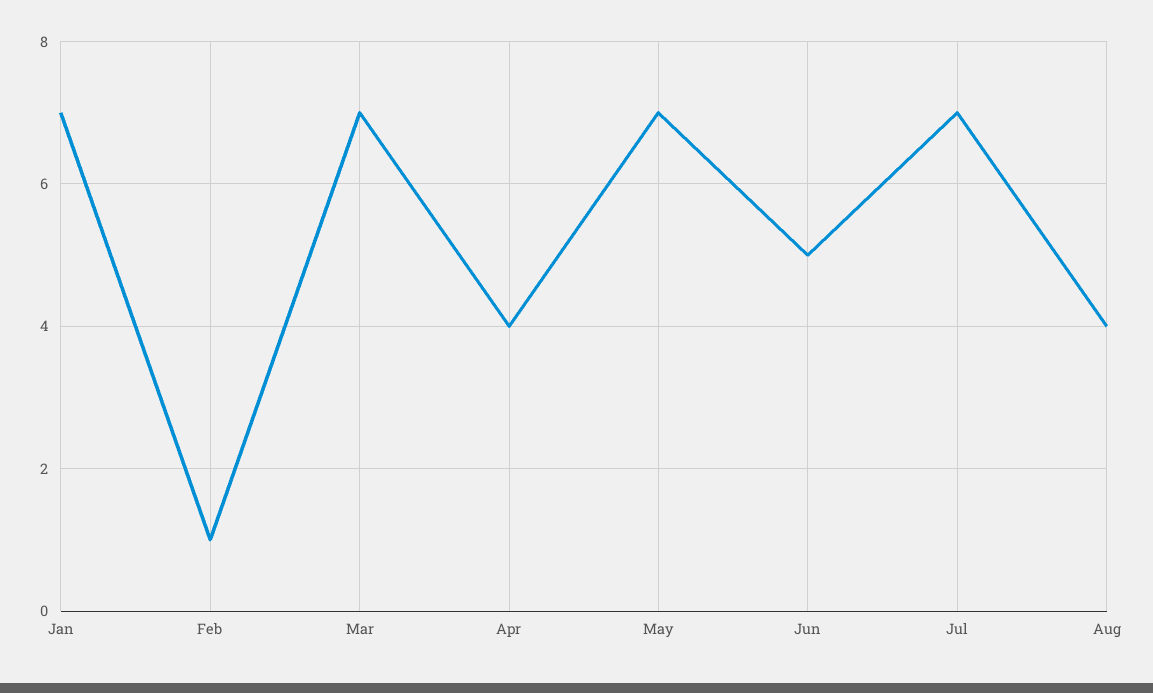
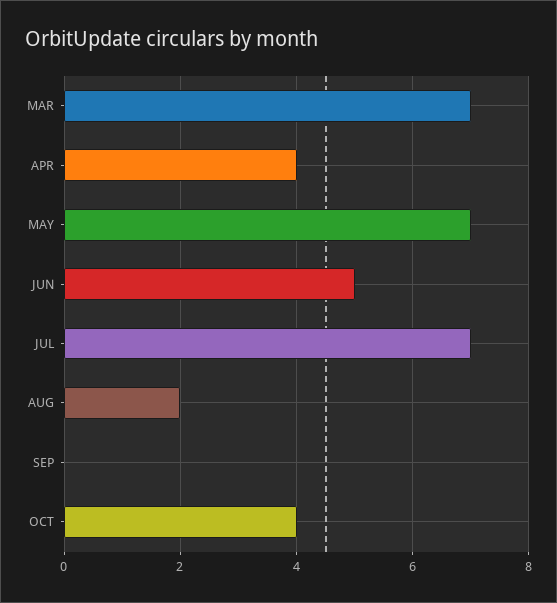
Jan: 7 -> none
Feb: 1 -> none
Aug: 4 -> 2
SEP: none -> 0
OCT: none -> 4

